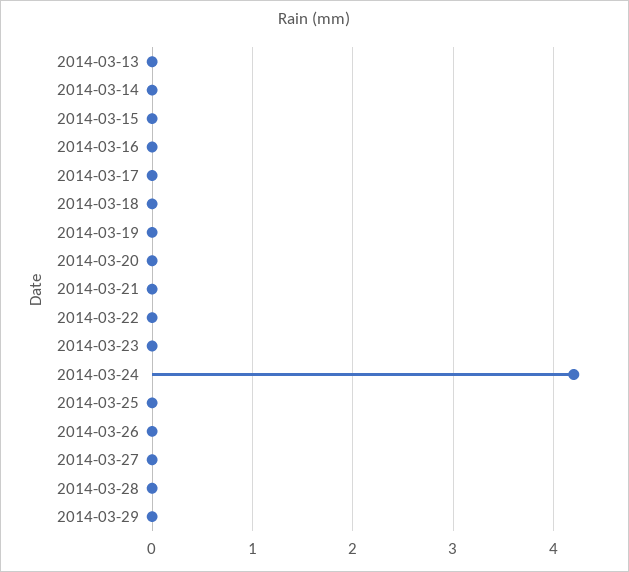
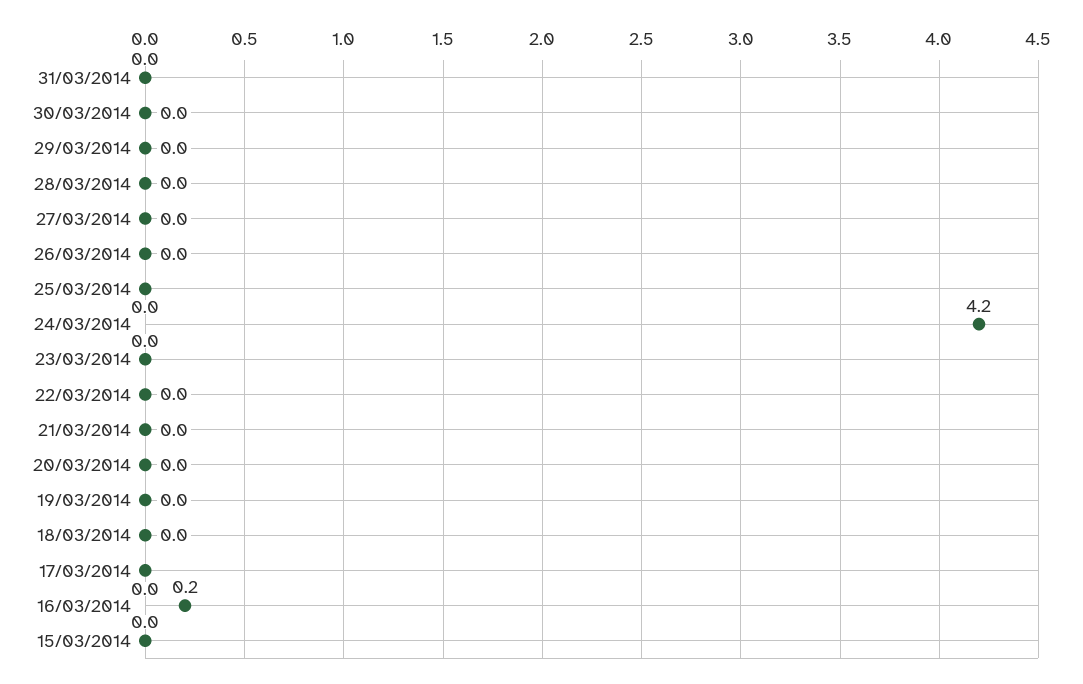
2014-03-13: 0 -> none
2014-03-14: 0 -> none
2014-03-16: 0 -> 0.2
31/03/2014: none -> 0
30/03/2014: none -> 0

